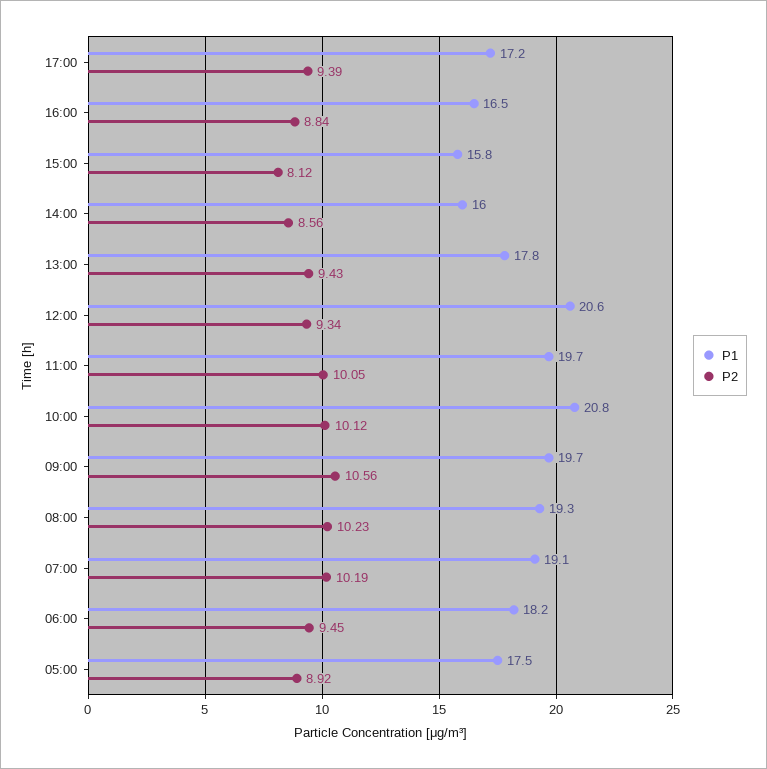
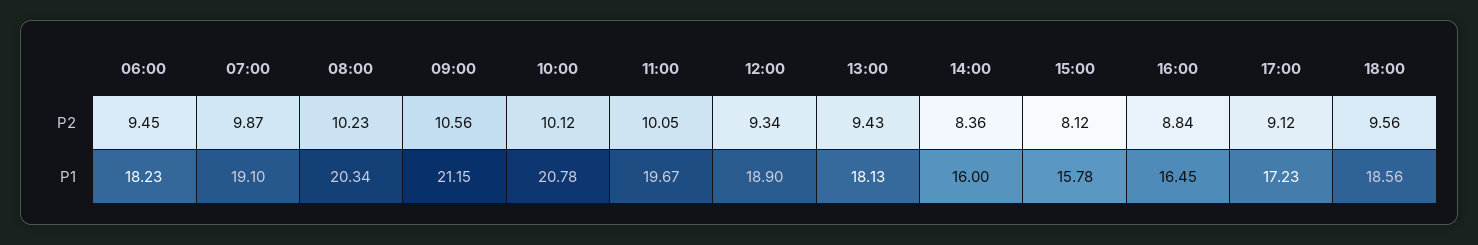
P2, 17:00: 9.39 -> 9.12
P2, 14:00: 8.56 -> 8.36
P1, 13:00: 17.8 -> 18.13
P1, 12:00: 20.6 -> 18.9
P1, 09:00: 19.7 -> 21.15
P1, 08:00: 19.3 -> 20.34
P2, 07:00: 10.19 -> 9.87
P1, 05:00: 17.5 -> none
P2, 05:00: 8.92 -> none
P2, 18:00: none -> 9.56
P1, 18:00: none -> 18.56

